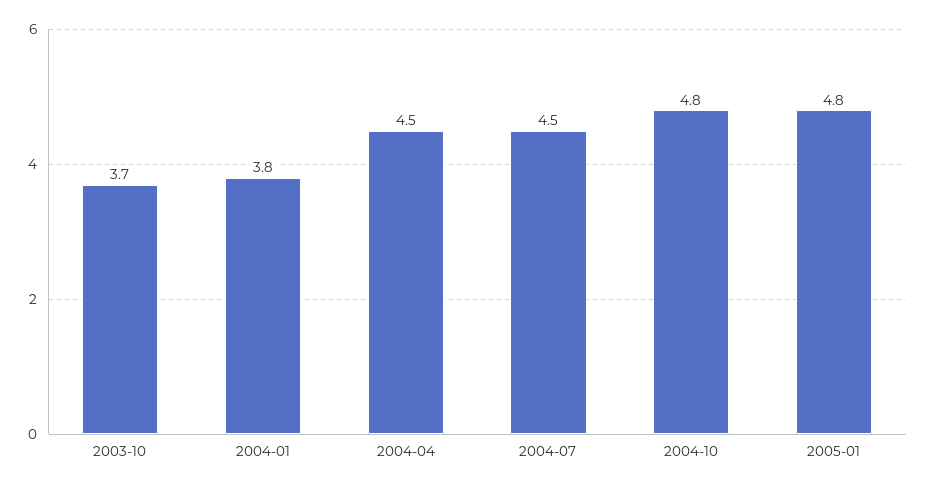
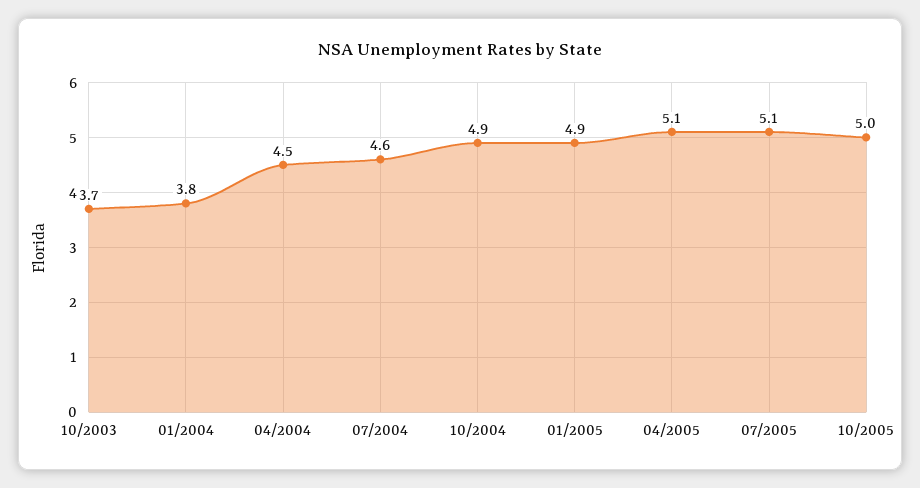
2004-07: 4.5 -> 4.6
2004-10: 4.8 -> 4.9
2005-01: 4.8 -> 4.9
04/2005: none -> 5.1
07/2005: none -> 5.1
10/2005: none -> 5

